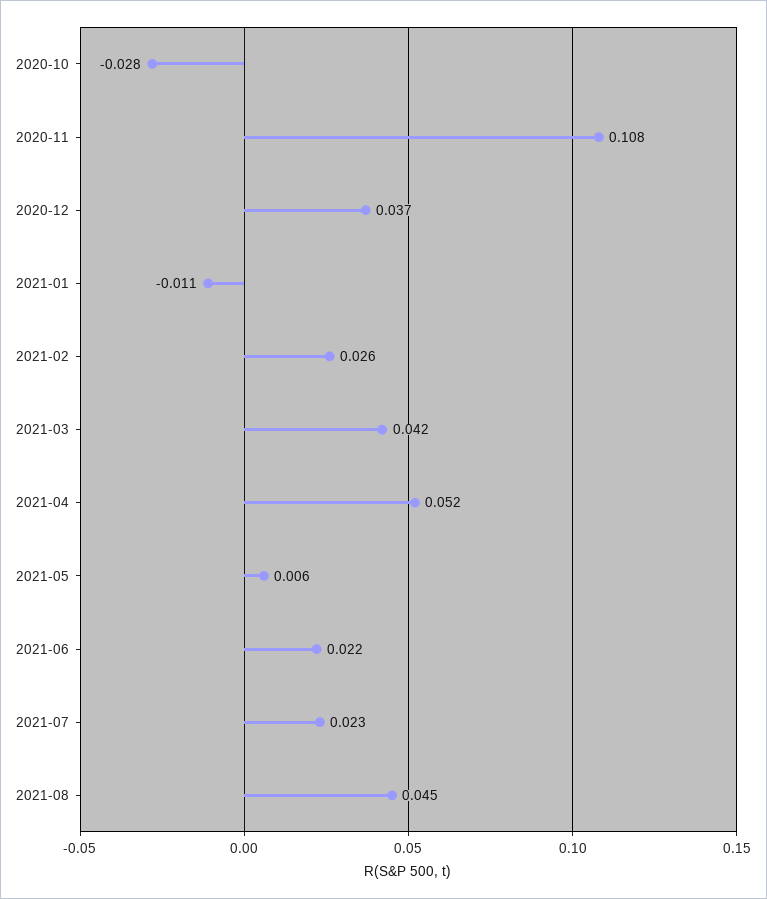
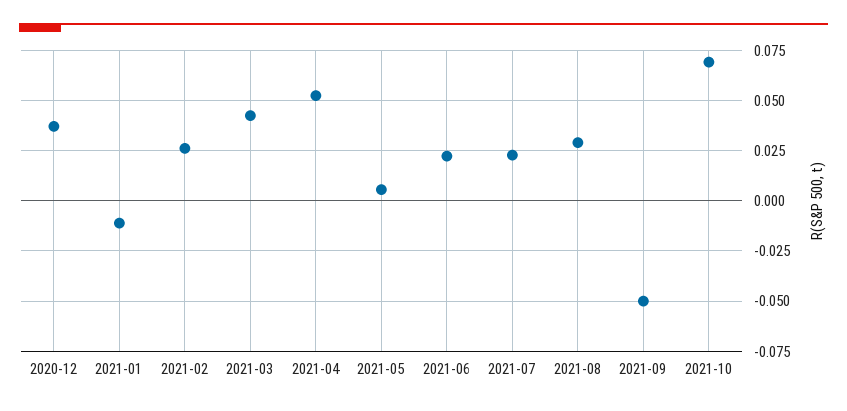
2020-10: -0.028 -> none
2020-11: 0.108 -> none
2021-08: 0.045 -> 0.03
2021-09: none -> -0.05
2021-10: none -> 0.07

